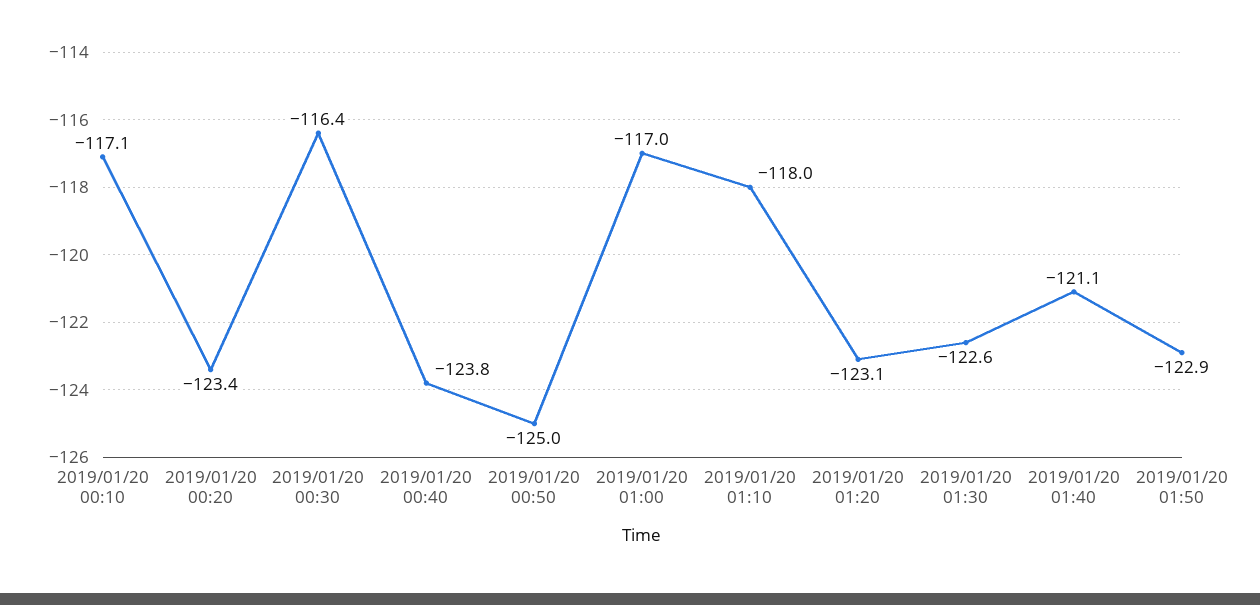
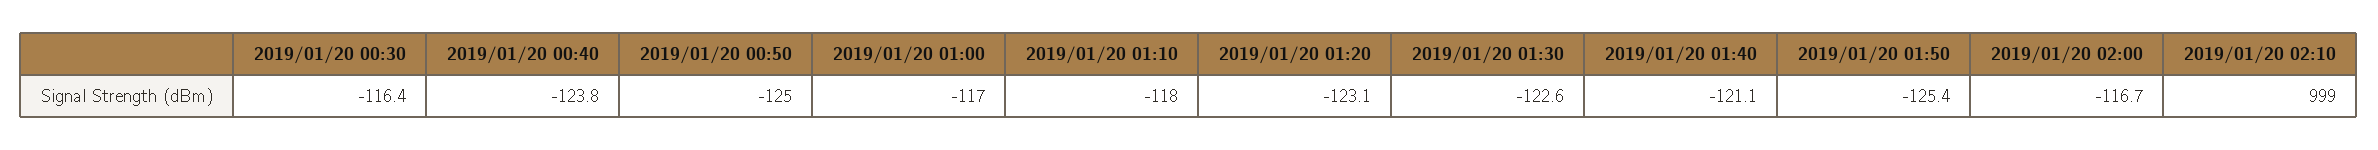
2019/01/20 00:10: -117.1 -> none
2019/01/20 00:20: -123.4 -> none
2019/01/20 01:50: -122.9 -> -125.4
2019/01/20 02:00: none -> -116.7
2019/01/20 02:10: none -> 999

